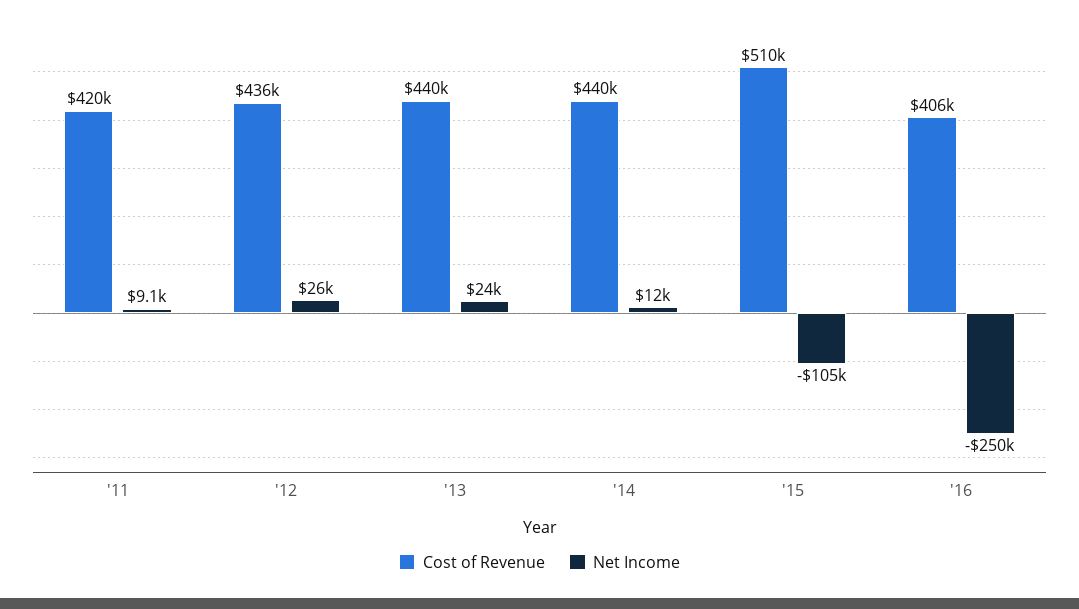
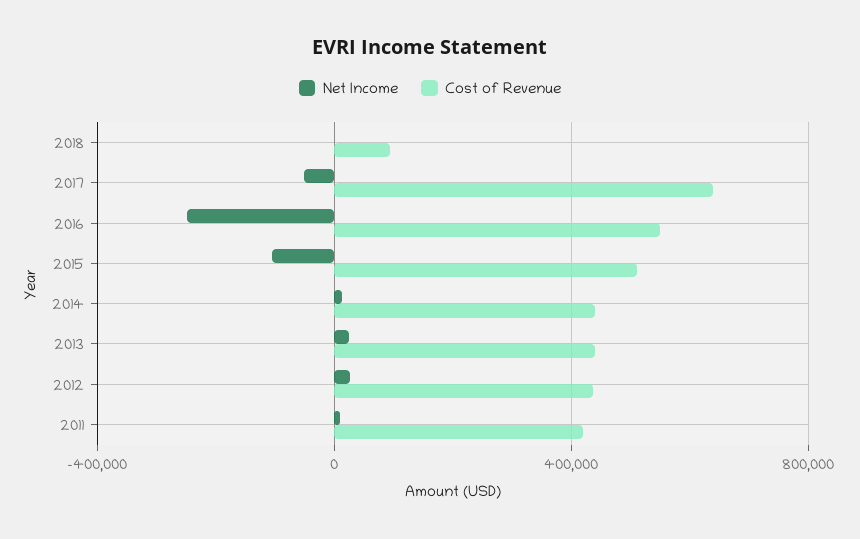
Cost of Revenue, '16: 406000 -> 550000
Net Income, 2018: none -> 0
Cost of Revenue, 2018: none -> 100000
Net Income, 2017: none -> -50000
Cost of Revenue, 2017: none -> 650000

